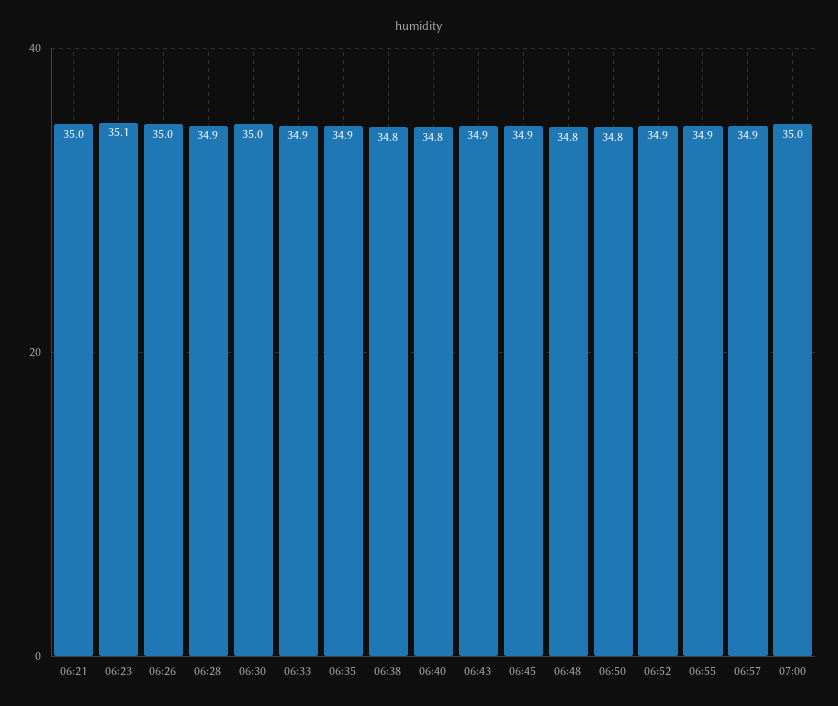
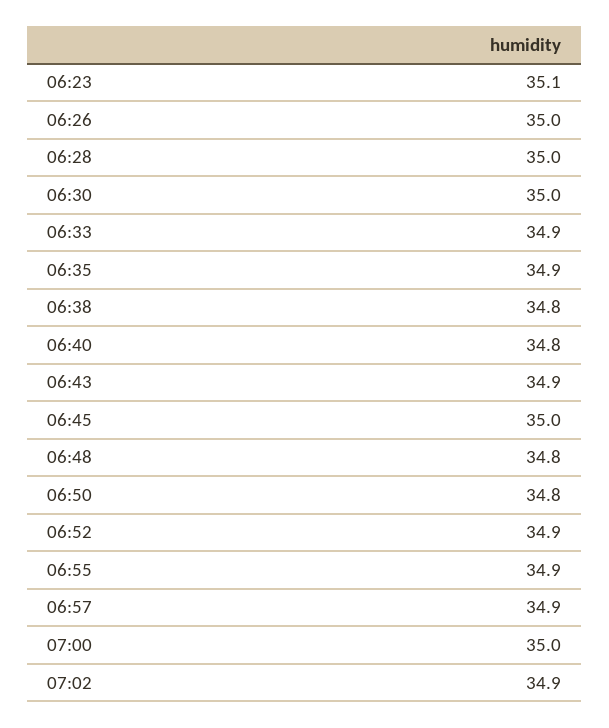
06:21: 35 -> none
06:28: 34.9 -> 35
06:45: 34.9 -> 35
07:02: none -> 34.9

